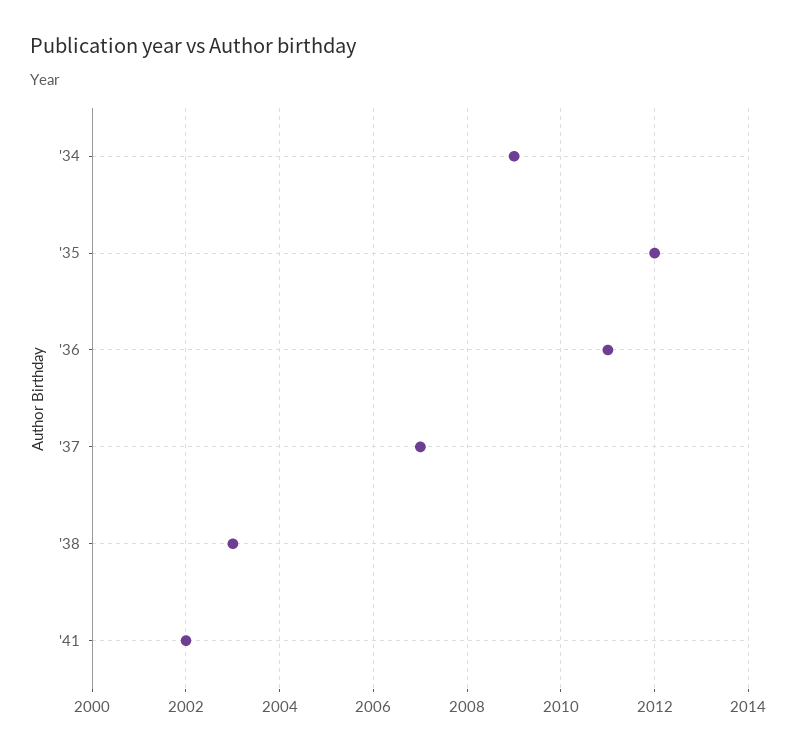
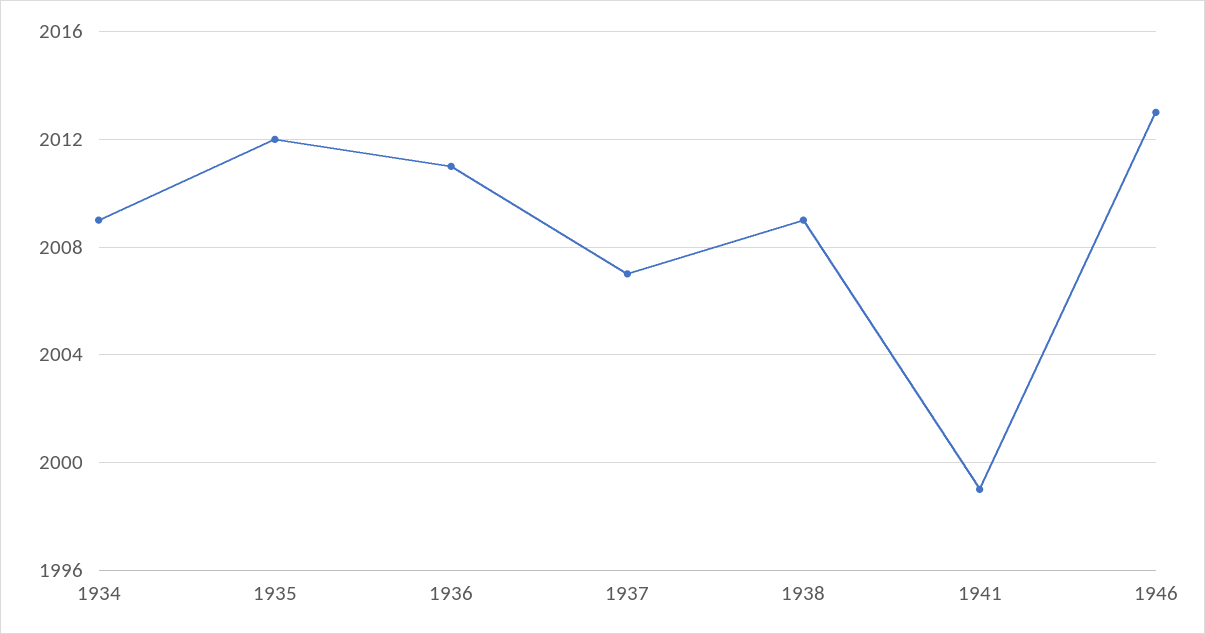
'38: 2003 -> 2009
'41: 2002 -> 1999
1946: none -> 2013

